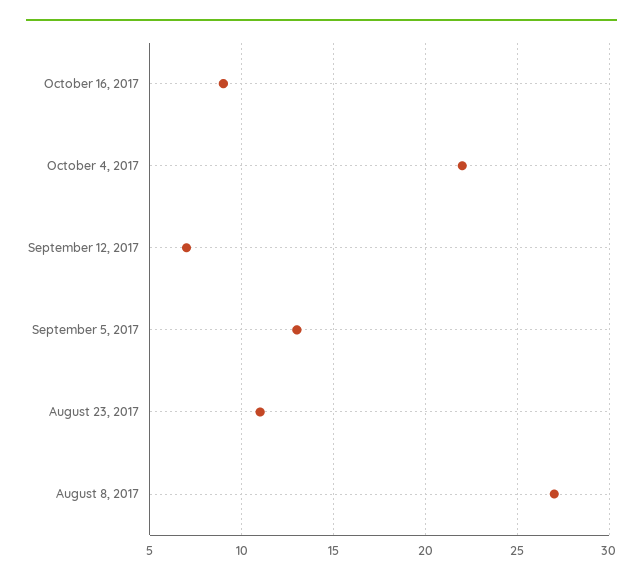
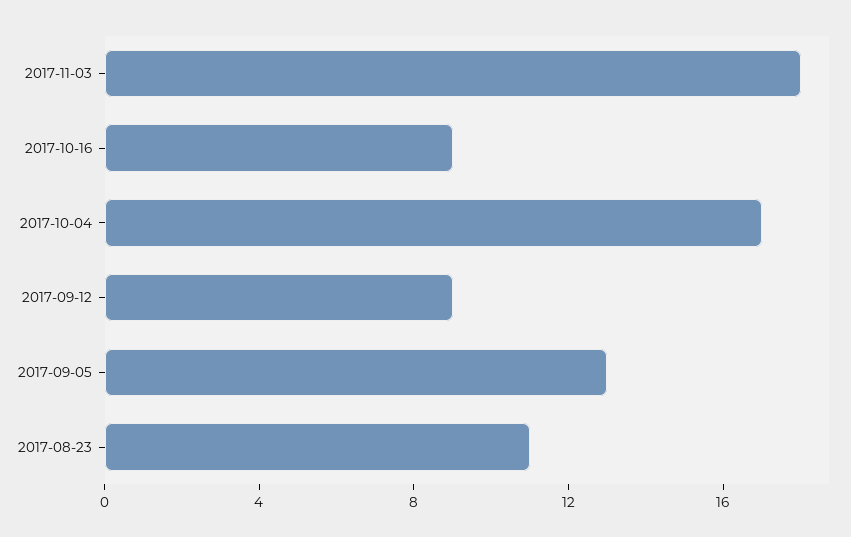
October 4, 2017: 22 -> 17
September 12, 2017: 7 -> 9
August 8, 2017: 27 -> none
2017-11-03: none -> 18

